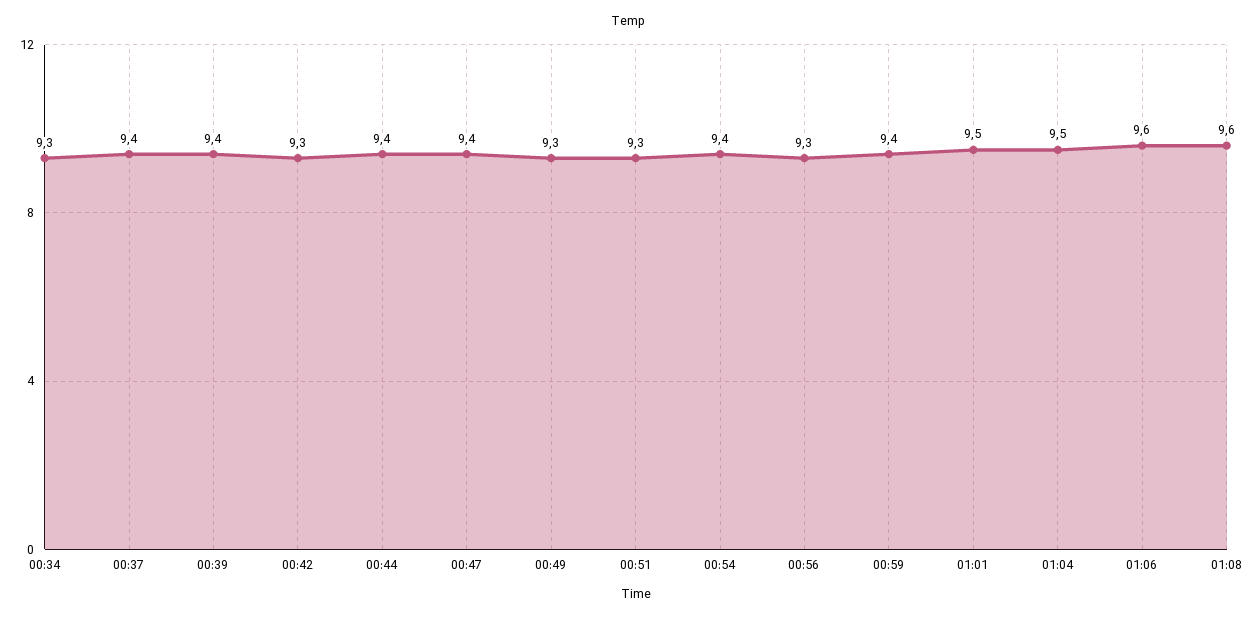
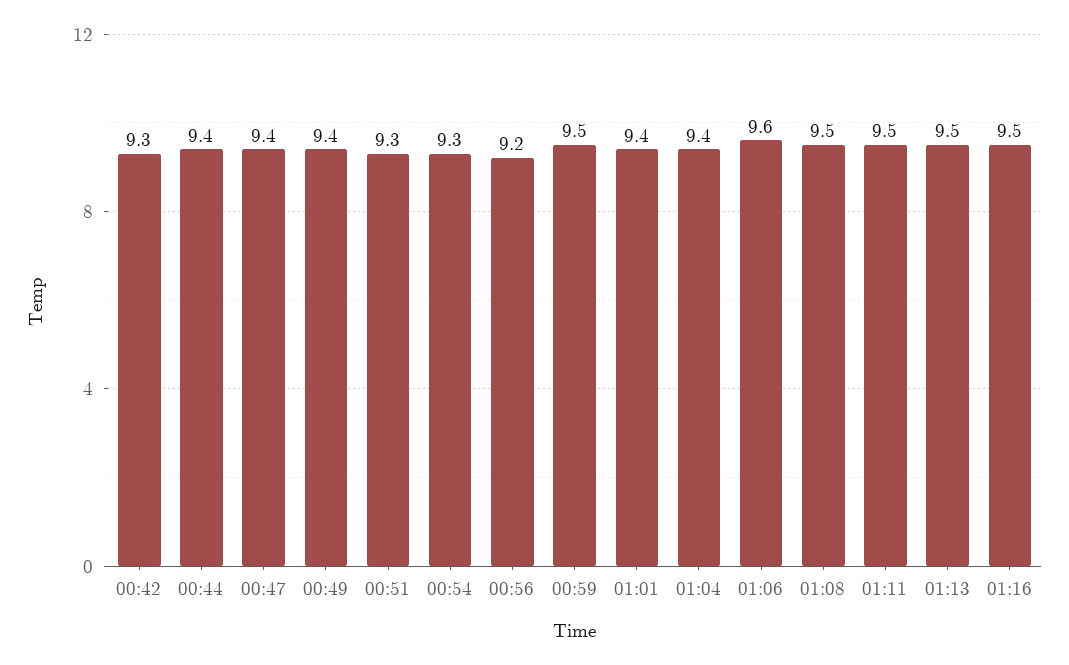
00:34: 9.3 -> none
00:37: 9.4 -> none
00:39: 9.4 -> none
00:49: 9.3 -> 9.4
00:54: 9.4 -> 9.3
00:56: 9.3 -> 9.2
00:59: 9.4 -> 9.5
01:01: 9.5 -> 9.4
01:04: 9.5 -> 9.4
01:08: 9.6 -> 9.5
01:11: none -> 9.5
01:13: none -> 9.5
01:16: none -> 9.5

